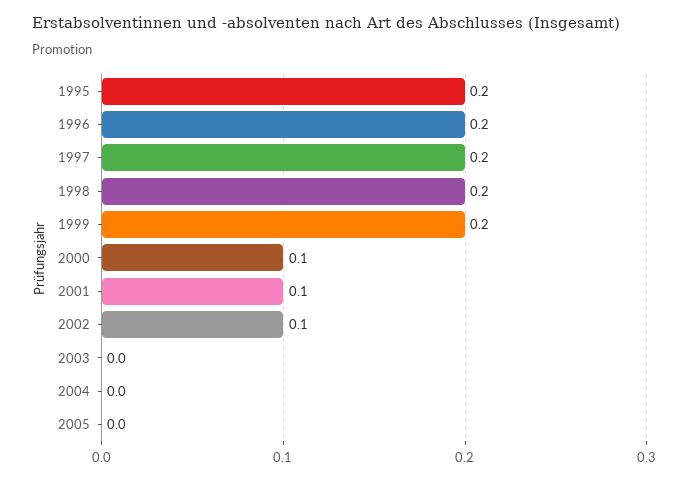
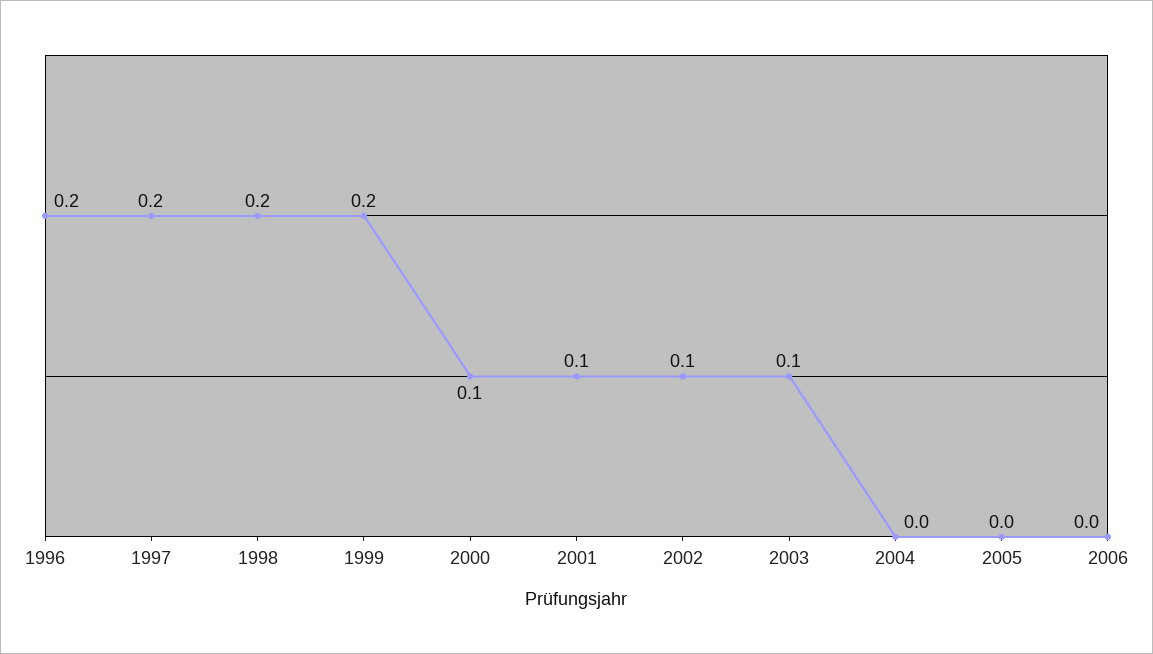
1995: 0.2 -> none
2003: 0 -> 0.1
2006: none -> 0

